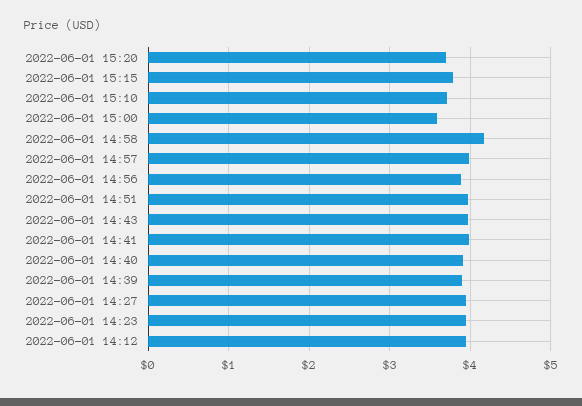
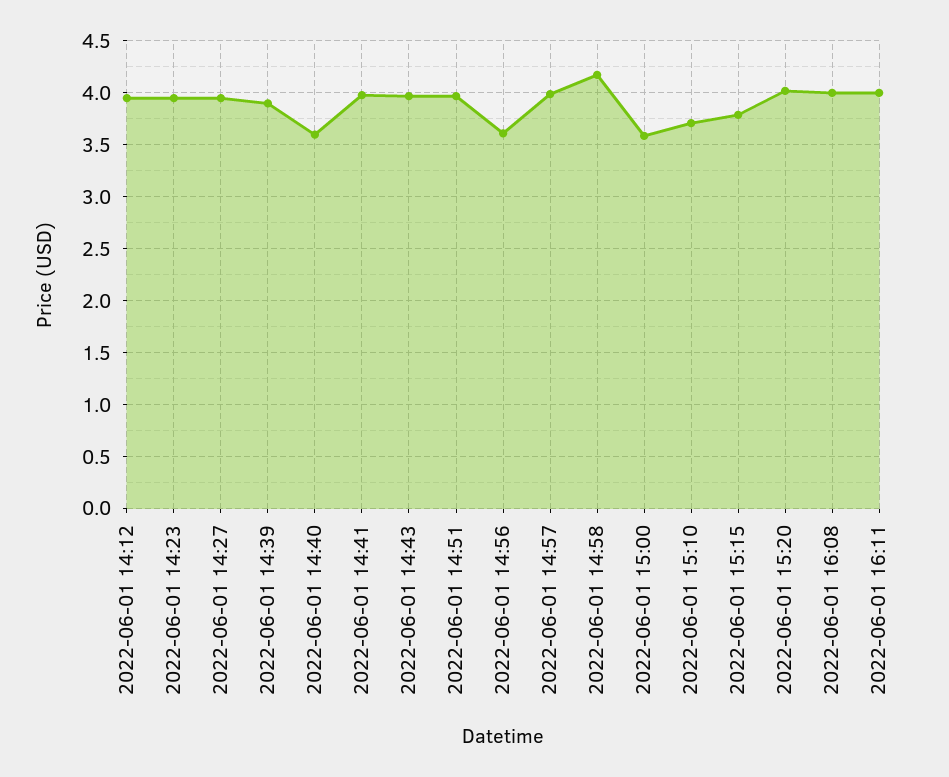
2022-06-01 15:20: 3.7 -> 4
2022-06-01 14:56: 3.9 -> 3.6
2022-06-01 14:40: 3.9 -> 3.6
2022-06-01 16:08: none -> 4
2022-06-01 16:11: none -> 4

